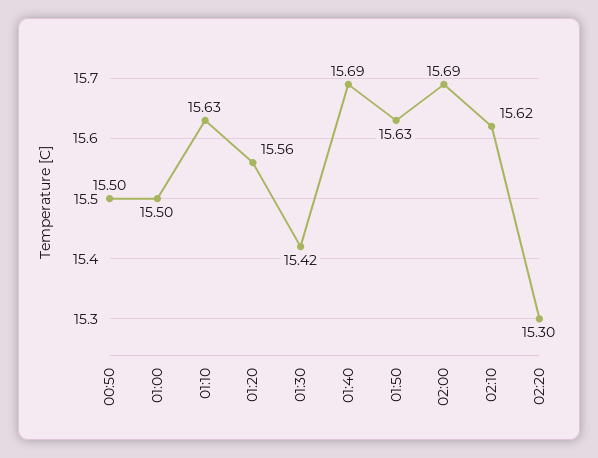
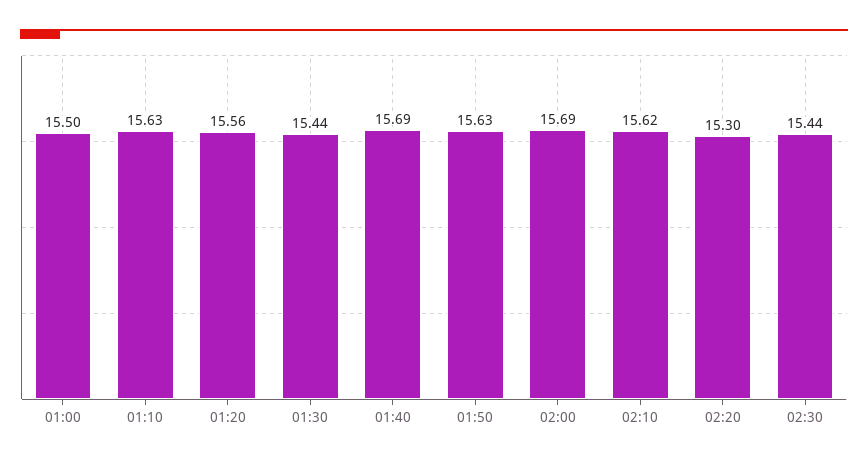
00:50: 15.5 -> none
01:30: 15.42 -> 15.44
02:30: none -> 15.44

